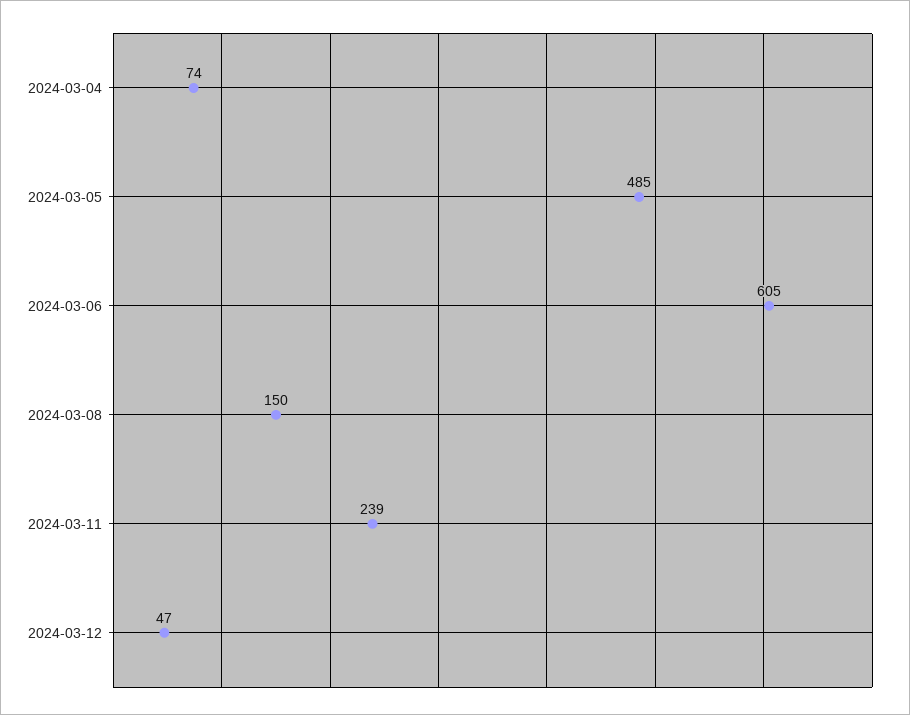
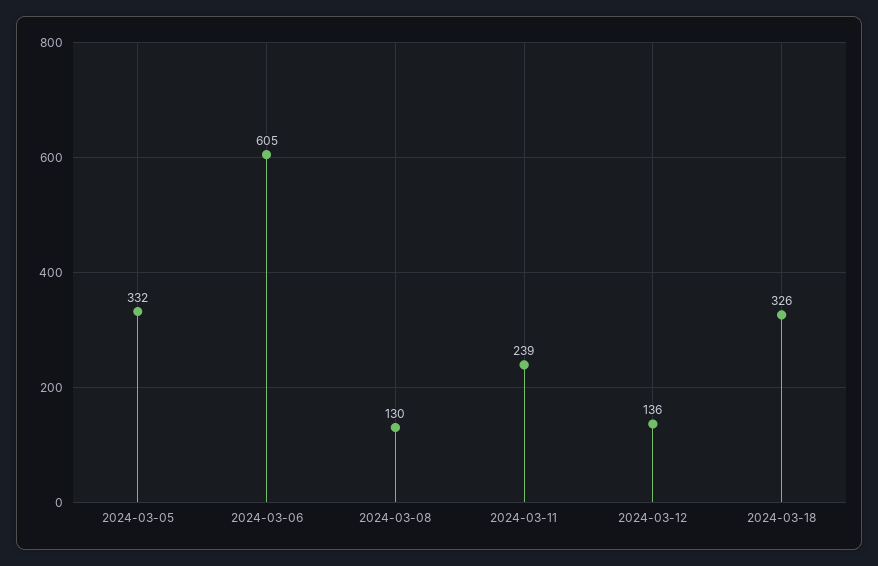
2024-03-04: 74 -> none
2024-03-05: 485 -> 332
2024-03-08: 150 -> 130
2024-03-12: 47 -> 136
2024-03-18: none -> 326

